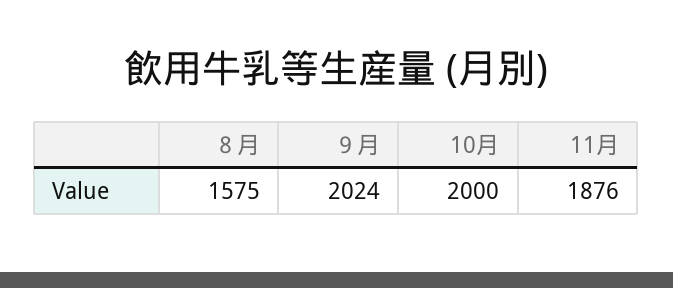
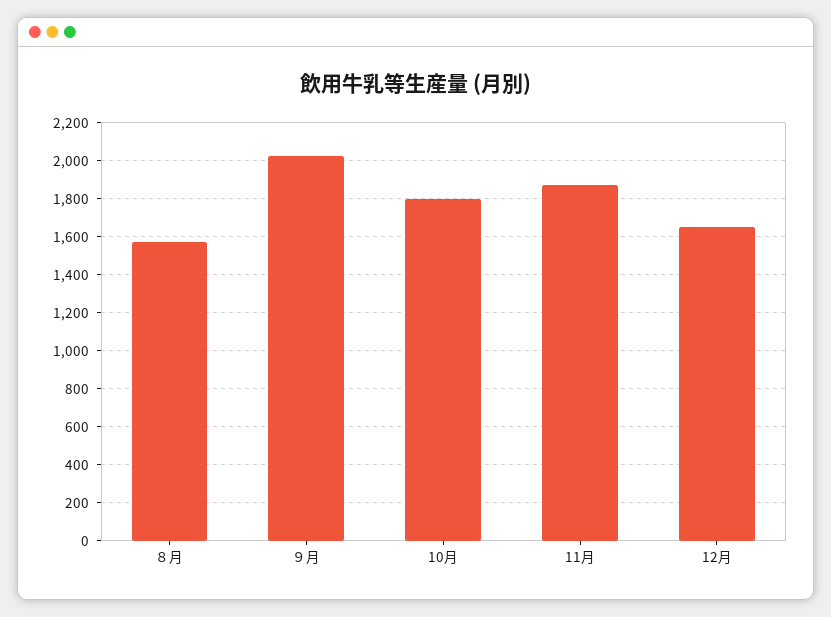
10月: 2000 -> 1800
12月: none -> 1650

